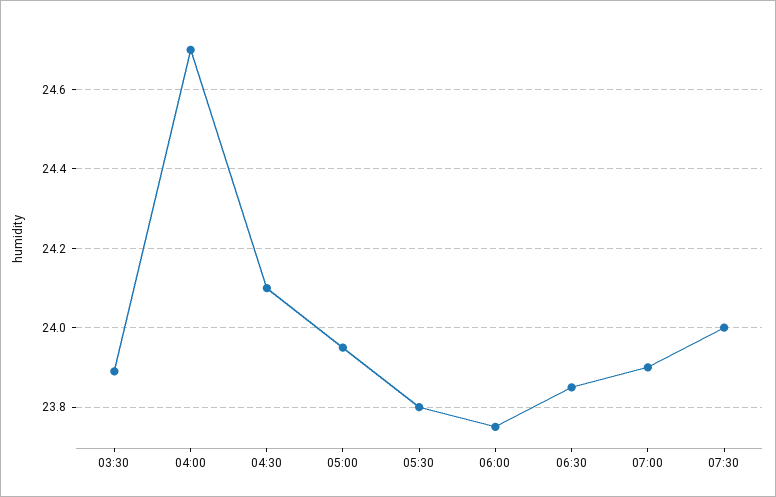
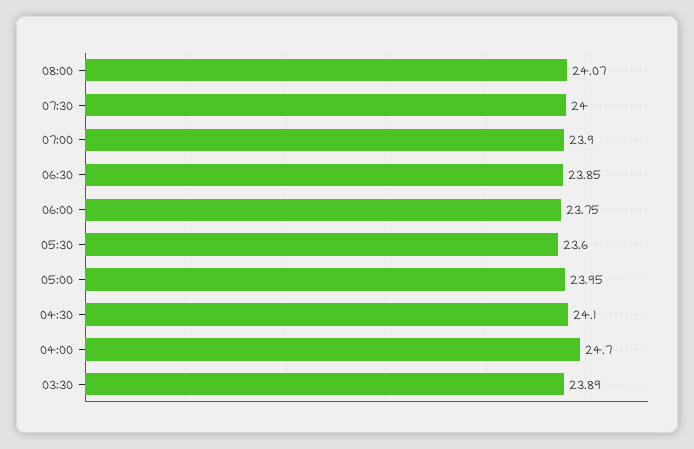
05:30: 23.8 -> 23.6
08:00: none -> 24.07

